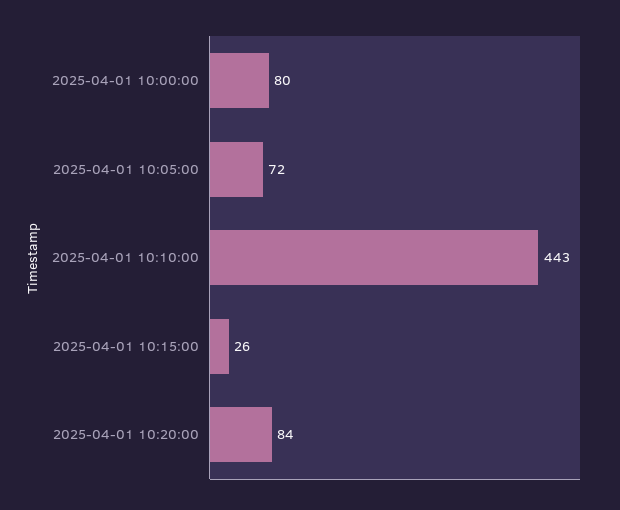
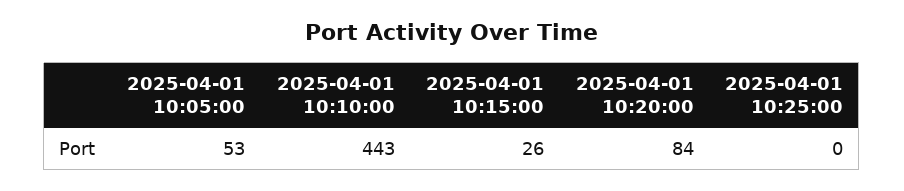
2025-04-01 10:00:00: 80 -> none
2025-04-01 10:05:00: 72 -> 53
2025-04-01 10:25:00: none -> 0

